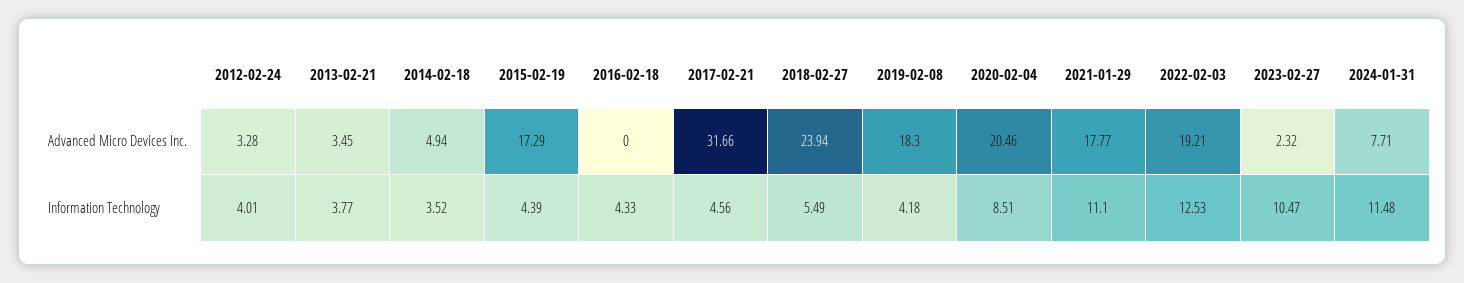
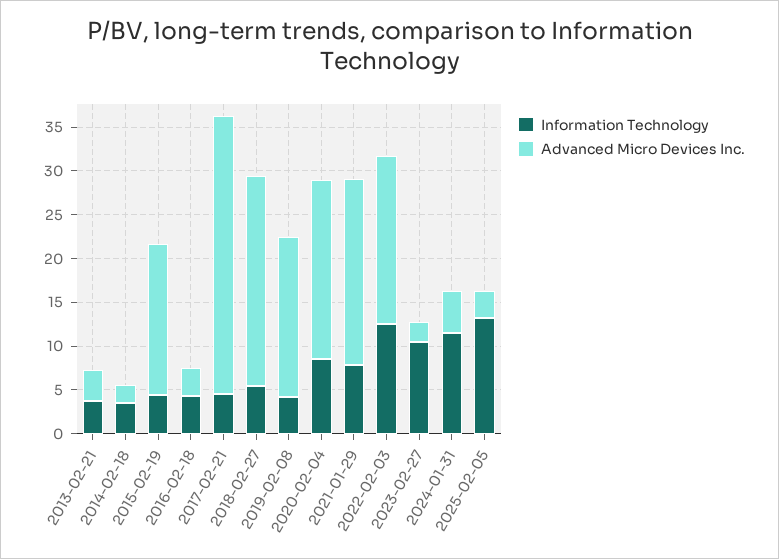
Advanced Micro Devices Inc., 2012-02-24: 3.28 -> none
Advanced Micro Devices Inc., 2014-02-18: 4.94 -> 2
Advanced Micro Devices Inc., 2016-02-18: 0 -> 3
Advanced Micro Devices Inc., 2021-01-29: 17.77 -> 21
Advanced Micro Devices Inc., 2024-01-31: 7.71 -> 5
Information Technology, 2012-02-24: 4.01 -> none
Information Technology, 2021-01-29: 11.1 -> 8
Information Technology, 2025-02-05: none -> 13
Advanced Micro Devices Inc., 2025-02-05: none -> 3

